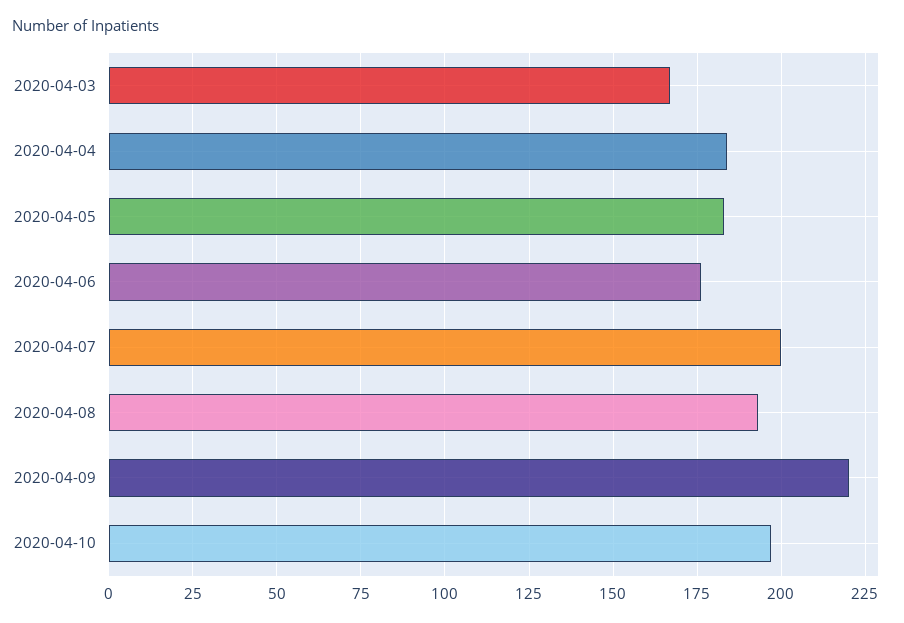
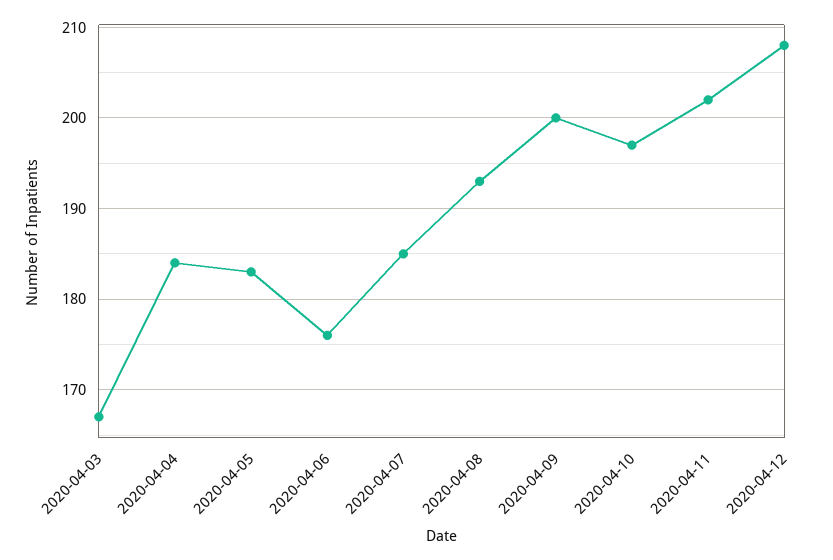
2020-04-07: 200 -> 185
2020-04-09: 220 -> 200
2020-04-11: none -> 202
2020-04-12: none -> 208

